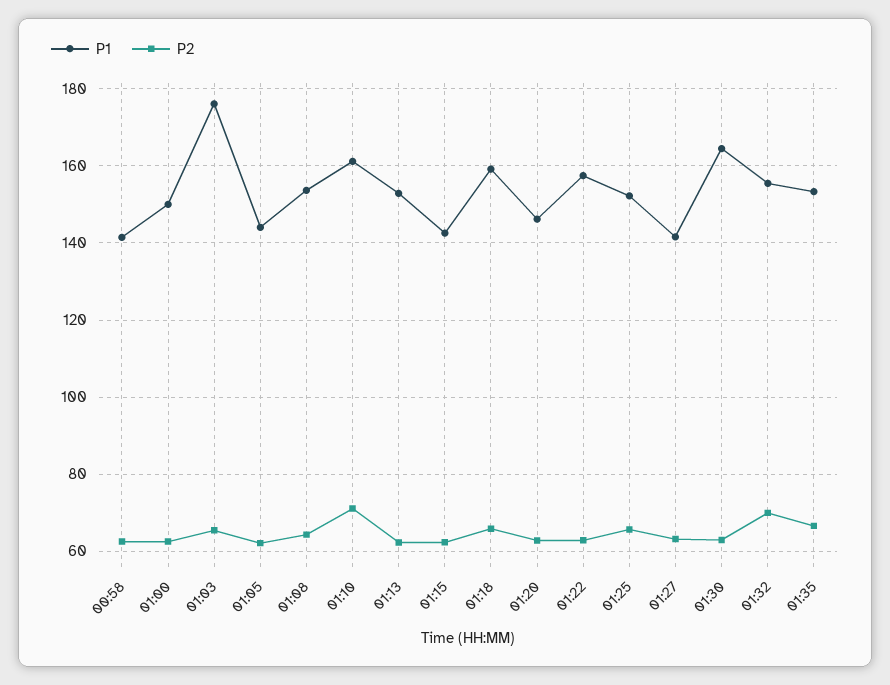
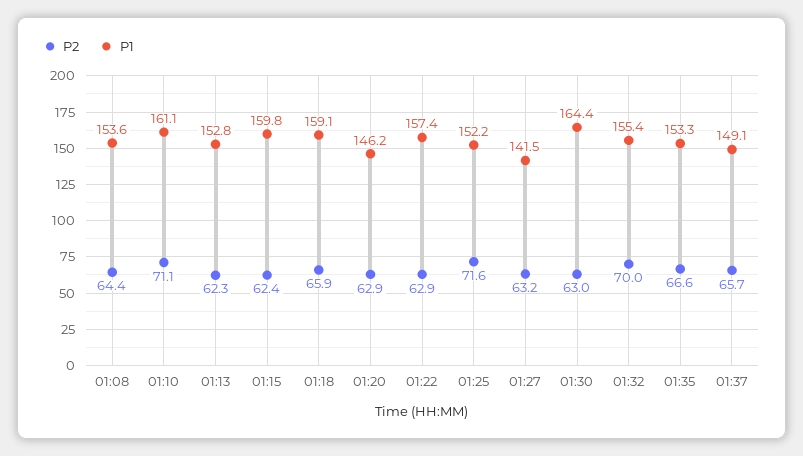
P1, 00:58: 142 -> none
P2, 00:58: 62 -> none
P1, 01:00: 150 -> none
P2, 01:00: 62 -> none
P1, 01:03: 176 -> none
P2, 01:03: 66 -> none
P1, 01:05: 144 -> none
P2, 01:05: 62 -> none
P1, 01:15: 142 -> 159.8
P2, 01:25: 66 -> 71.6
P2, 01:37: none -> 65.7
P1, 01:37: none -> 149.1

